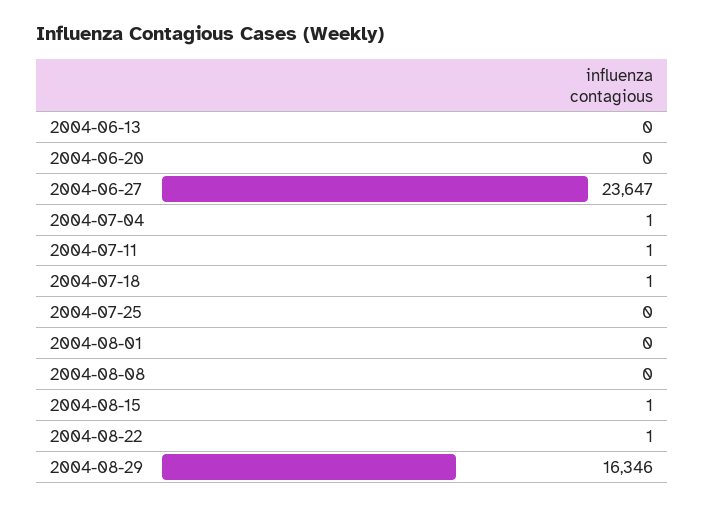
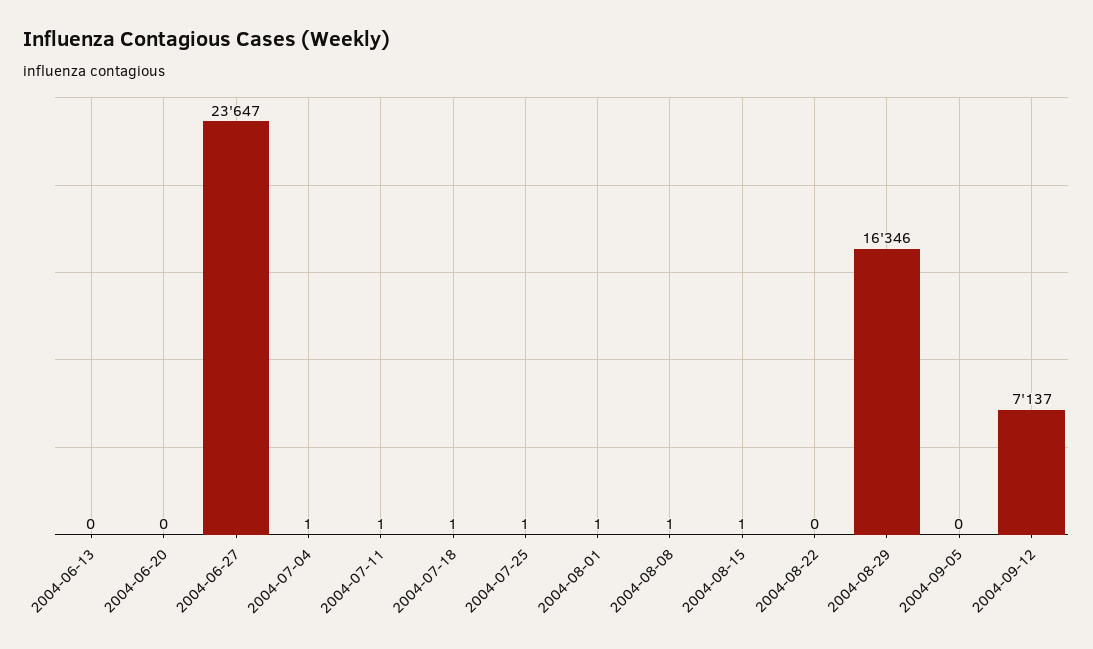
2004-07-25: 0 -> 1
2004-08-01: 0 -> 1
2004-08-08: 0 -> 1
2004-08-22: 1 -> 0
2004-09-05: none -> 0
2004-09-12: none -> 7137

